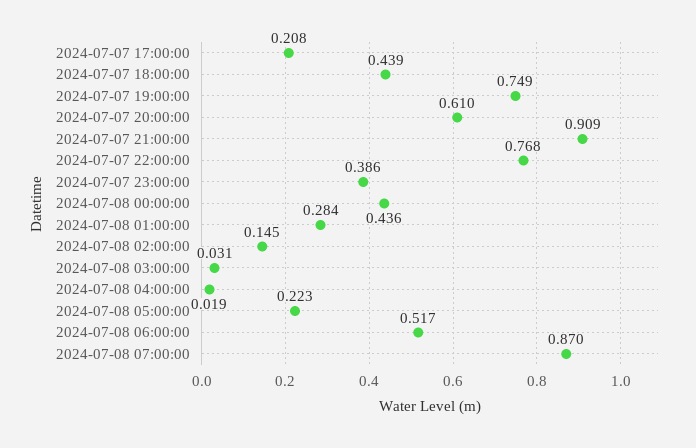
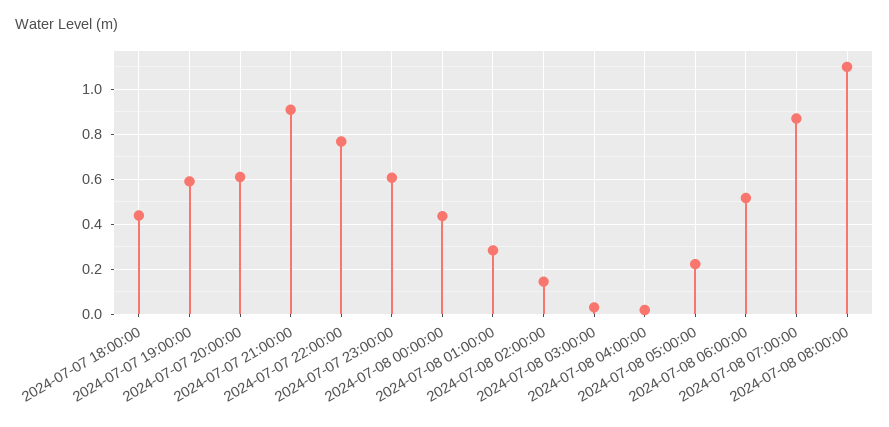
2024-07-07 17:00:00: 0.208 -> none
2024-07-07 19:00:00: 0.749 -> 0.6
2024-07-07 23:00:00: 0.386 -> 0.6
2024-07-08 08:00:00: none -> 1.1

